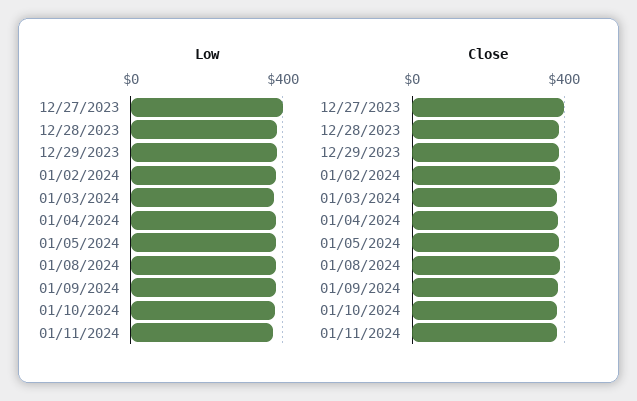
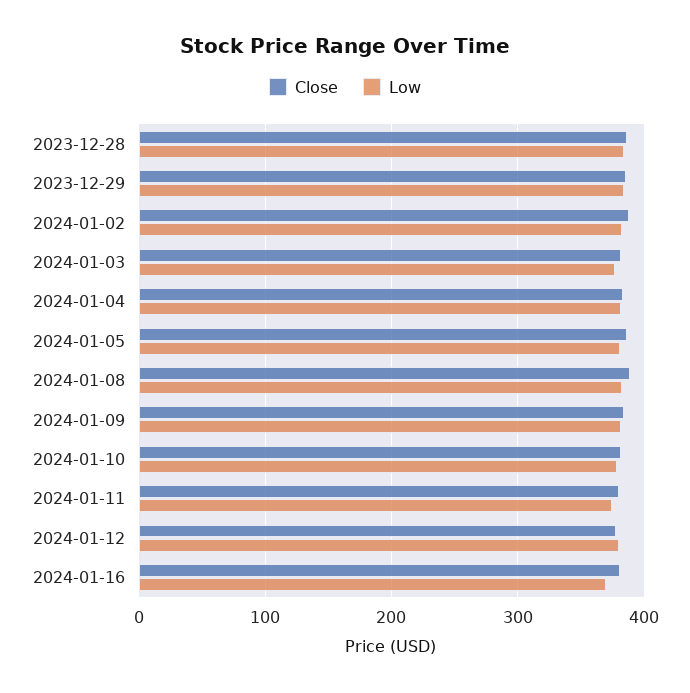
Low, 12/27/2023: 400 -> none
Close, 12/27/2023: 400 -> none
Close, 2024-01-12: none -> 380
Low, 2024-01-12: none -> 380
Close, 2024-01-16: none -> 380
Low, 2024-01-16: none -> 370

